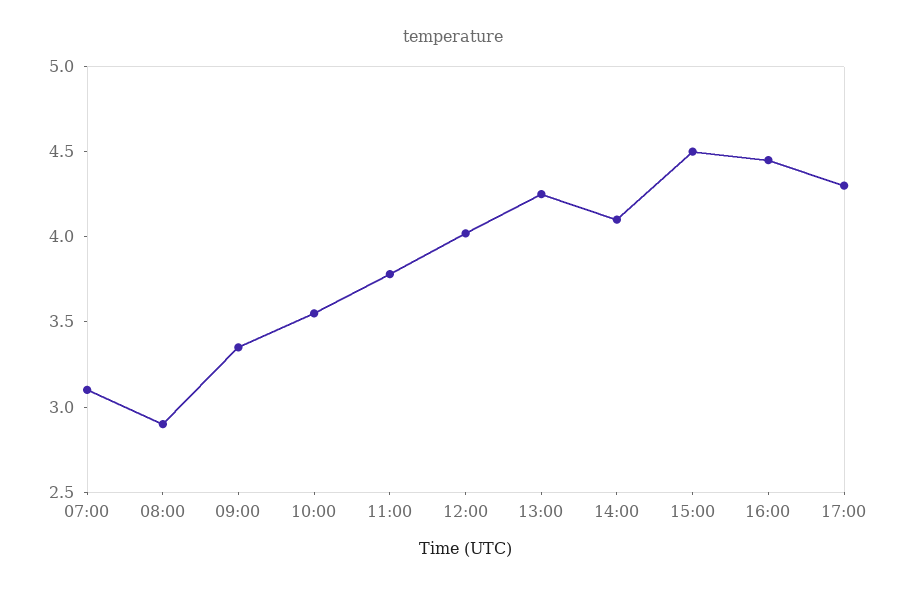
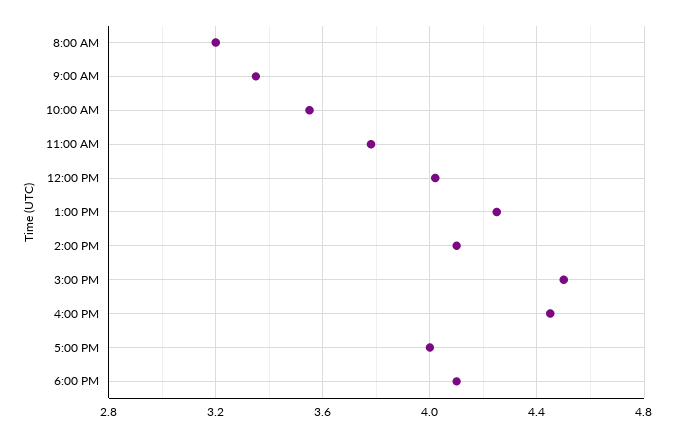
07:00: 3.1 -> none
08:00: 2.9 -> 3.2
17:00: 4.3 -> 4
6:00 PM: none -> 4.1

